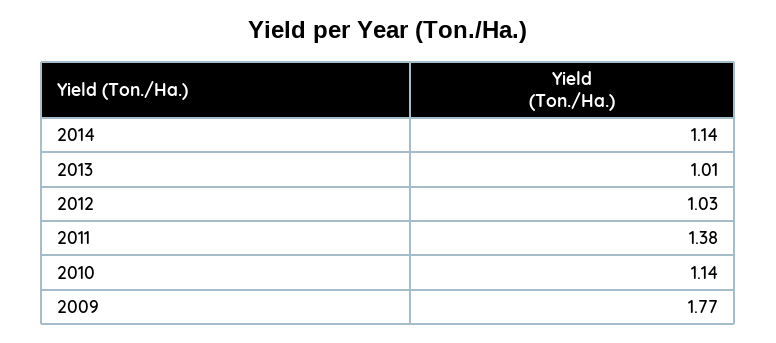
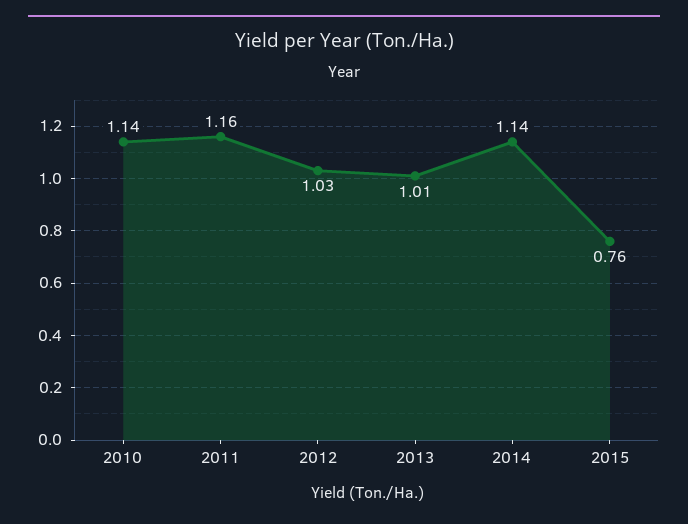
2011: 1.38 -> 1.16
2009: 1.77 -> none
2015: none -> 0.76

